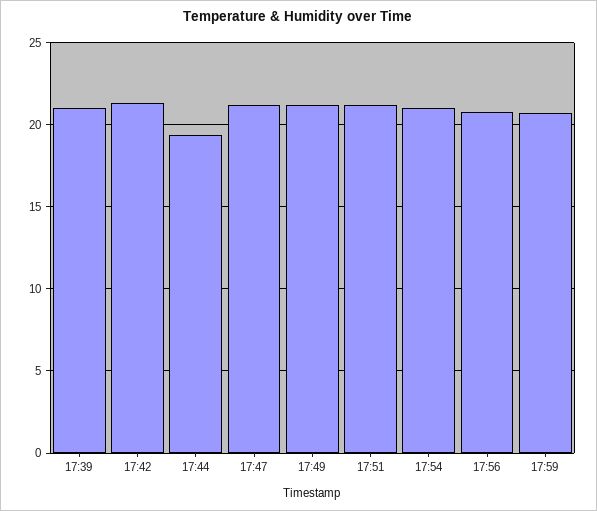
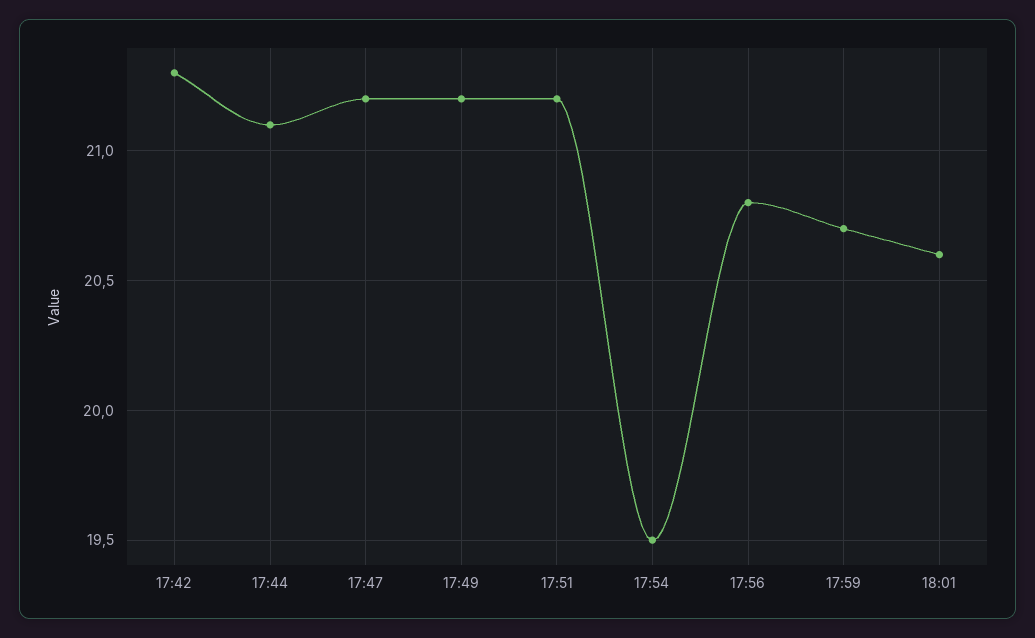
17:39: 21 -> none
17:44: 19.5 -> 21.1
17:54: 21 -> 19.5
18:01: none -> 20.6

